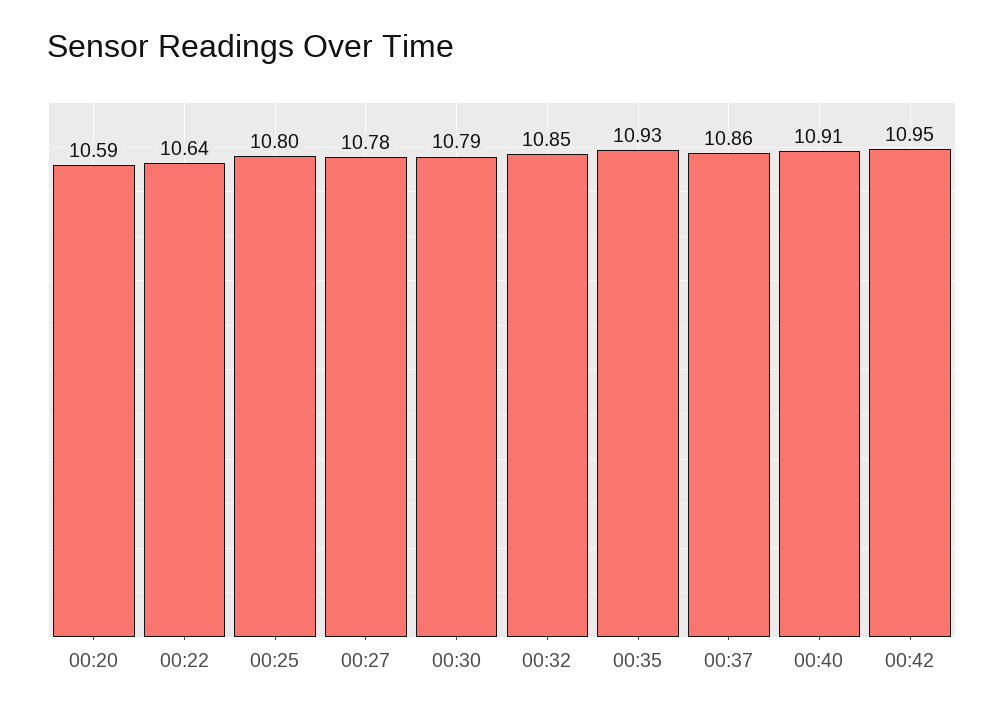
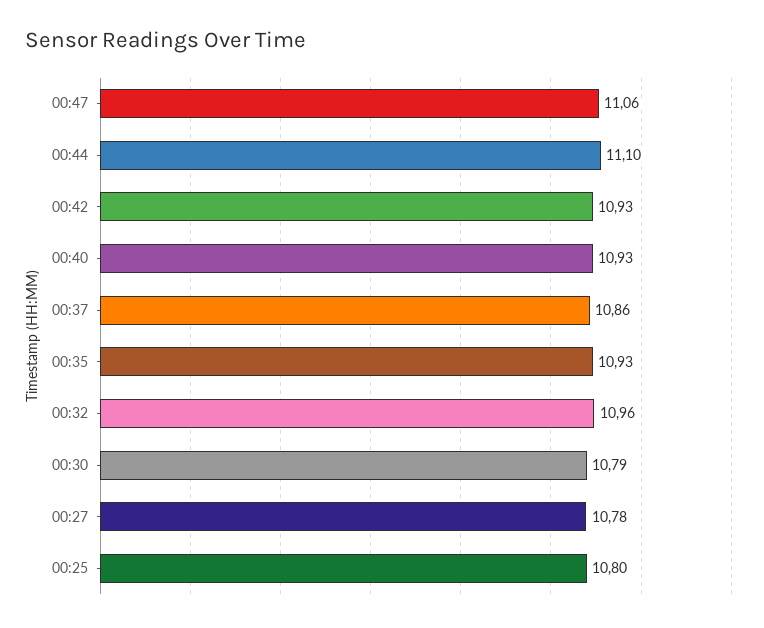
00:20: 10.59 -> none
00:22: 10.64 -> none
00:32: 10.85 -> 10.96
00:40: 10.91 -> 10.93
00:42: 10.95 -> 10.93
00:47: none -> 11.06
00:44: none -> 11.1

